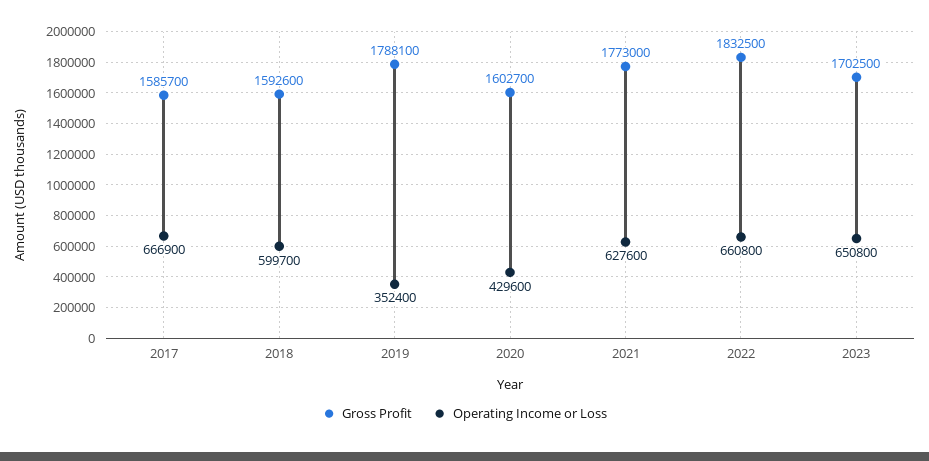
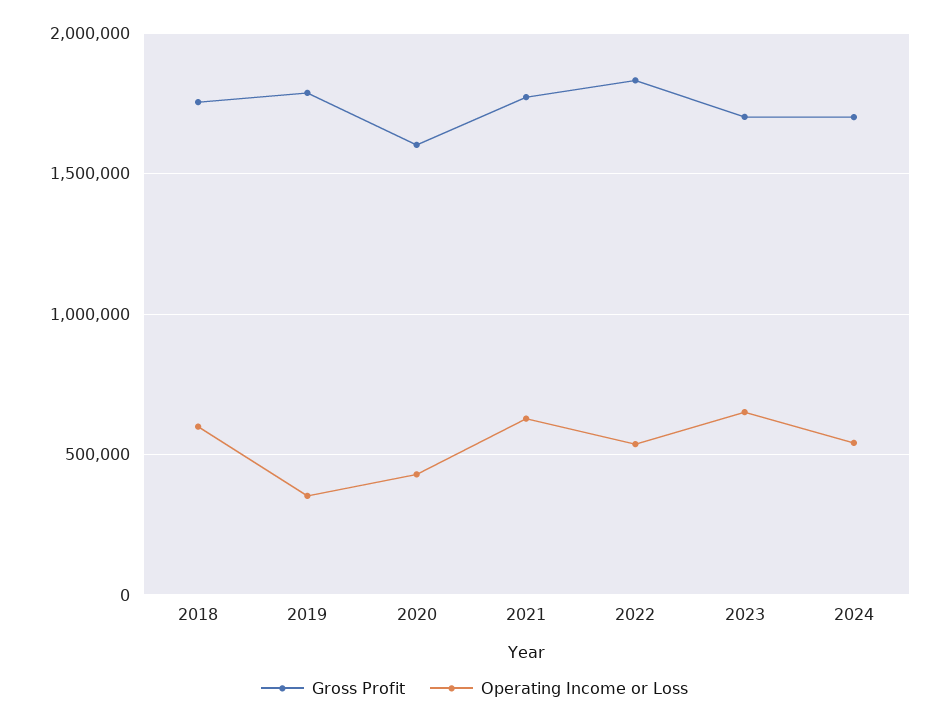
Gross Profit, 2017: 1585700 -> none
Operating Income or Loss, 2017: 666900 -> none
Gross Profit, 2018: 1592600 -> 1750000
Operating Income or Loss, 2022: 660800 -> 550000
Gross Profit, 2024: none -> 1700000
Operating Income or Loss, 2024: none -> 550000

